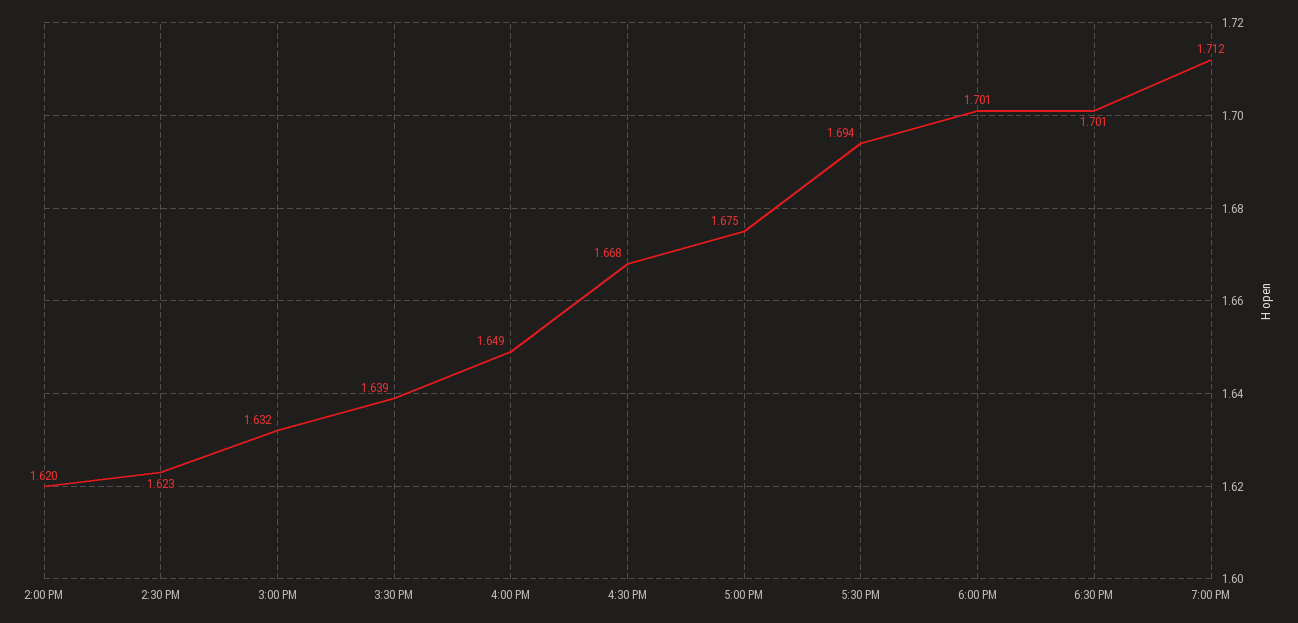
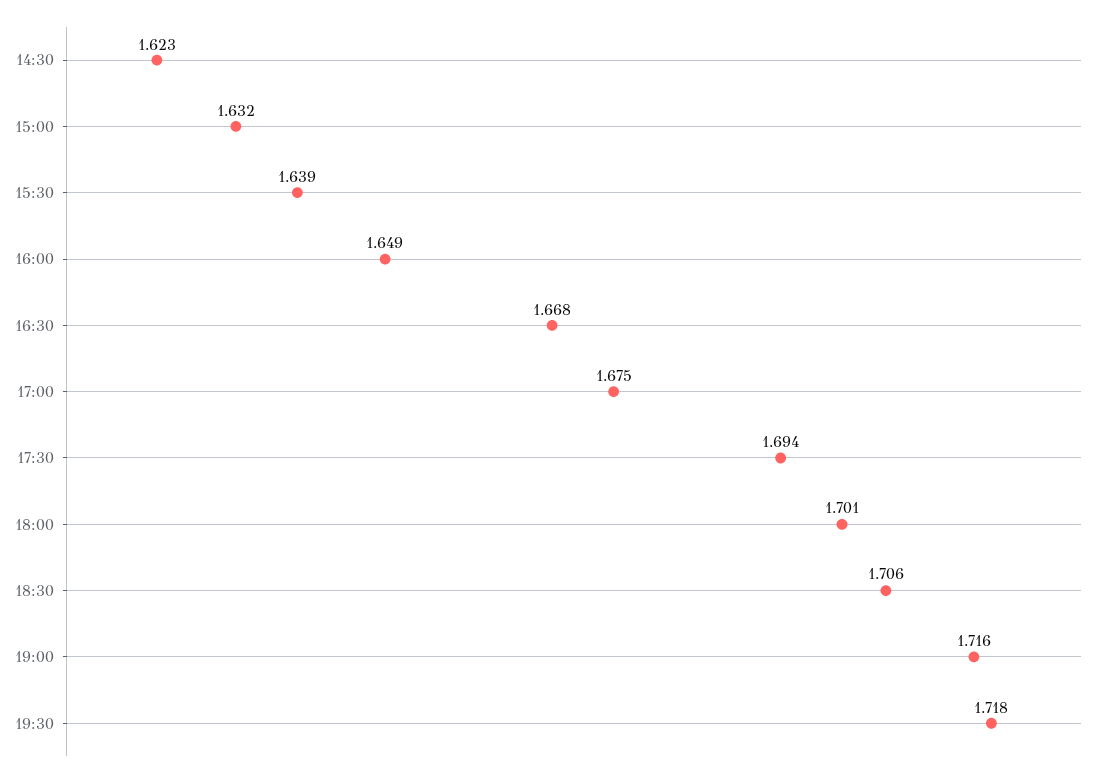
2:00 PM: 1.62 -> none
6:30 PM: 1.701 -> 1.706
7:00 PM: 1.712 -> 1.716
19:30: none -> 1.718

